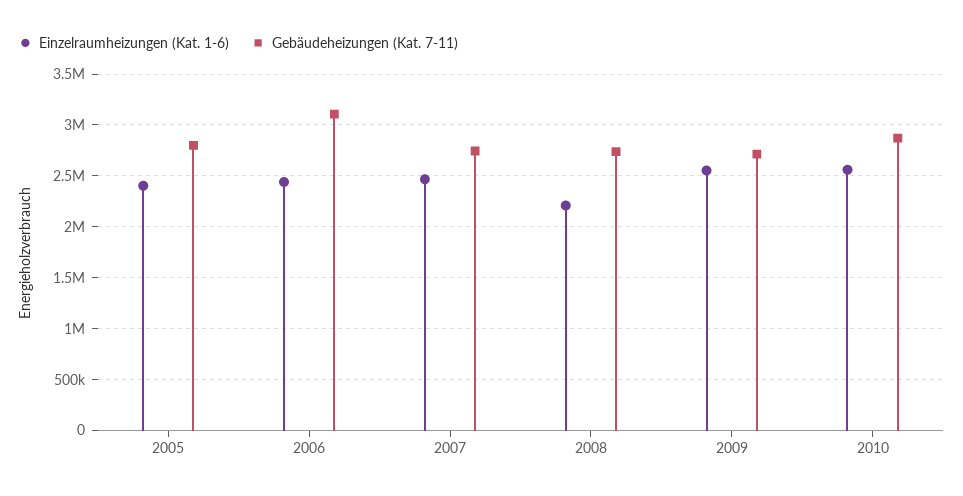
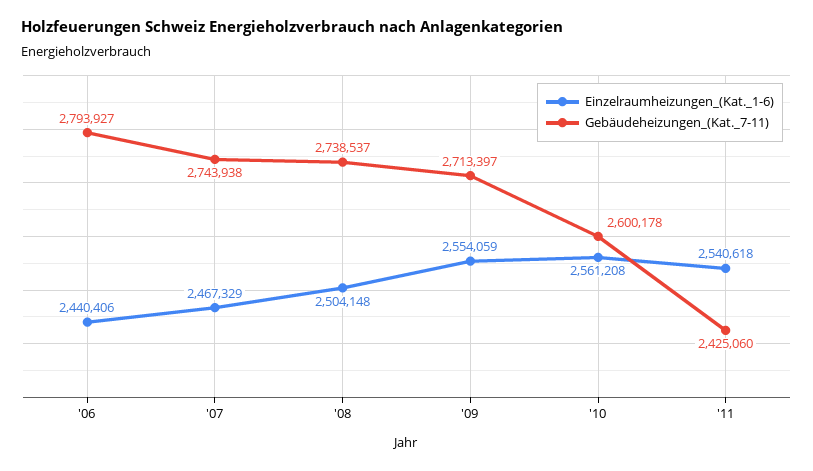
Einzelraumheizungen (Kat. 1-6), 2005: 2400000 -> none
Gebäudeheizungen (Kat. 7-11), 2005: 2800000 -> none
Gebäudeheizungen (Kat. 7-11), 2006: 3100000 -> 2793927
Einzelraumheizungen (Kat. 1-6), 2008: 2200000 -> 2504148
Gebäudeheizungen (Kat. 7-11), 2010: 2900000 -> 2600178
Einzelraumheizungen (Kat. 1-6), '11: none -> 2540618
Gebäudeheizungen (Kat. 7-11), '11: none -> 2425060

